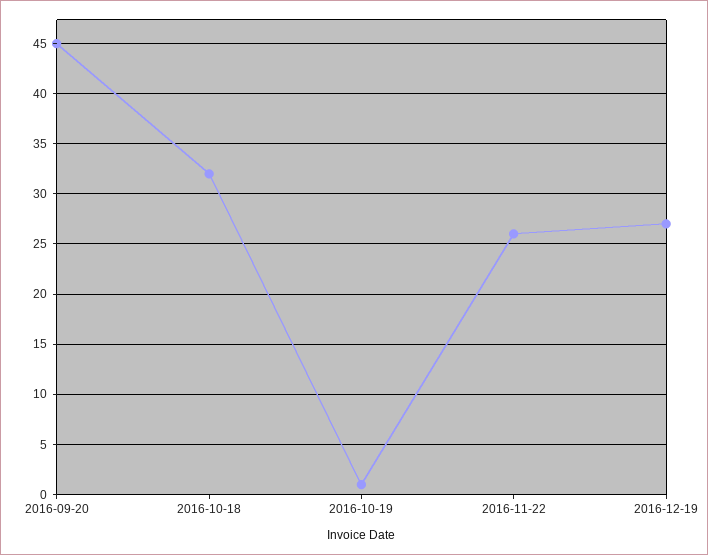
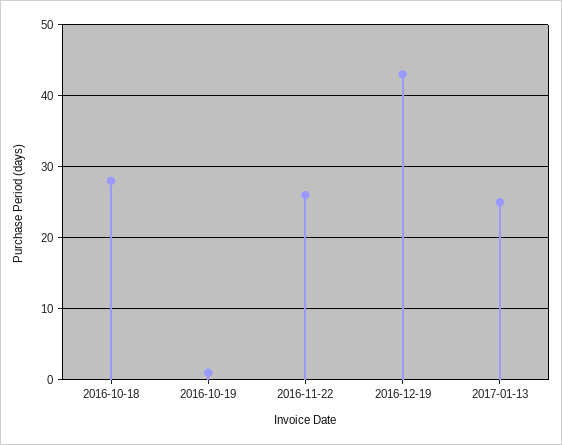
2016-09-20: 45 -> none
2016-10-18: 32 -> 28
2016-12-19: 27 -> 43
2017-01-13: none -> 25

